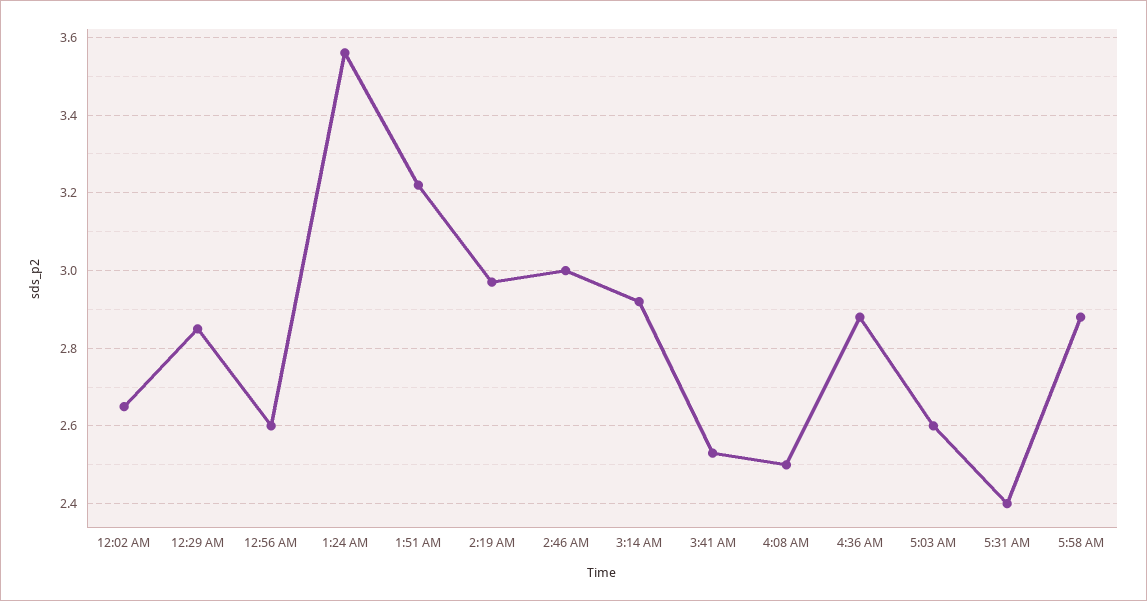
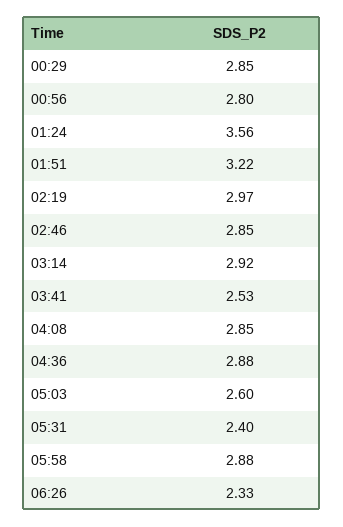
12:02 AM: 2.65 -> none
12:56 AM: 2.6 -> 2.8
2:46 AM: 3 -> 2.85
4:08 AM: 2.5 -> 2.85
06:26: none -> 2.33

